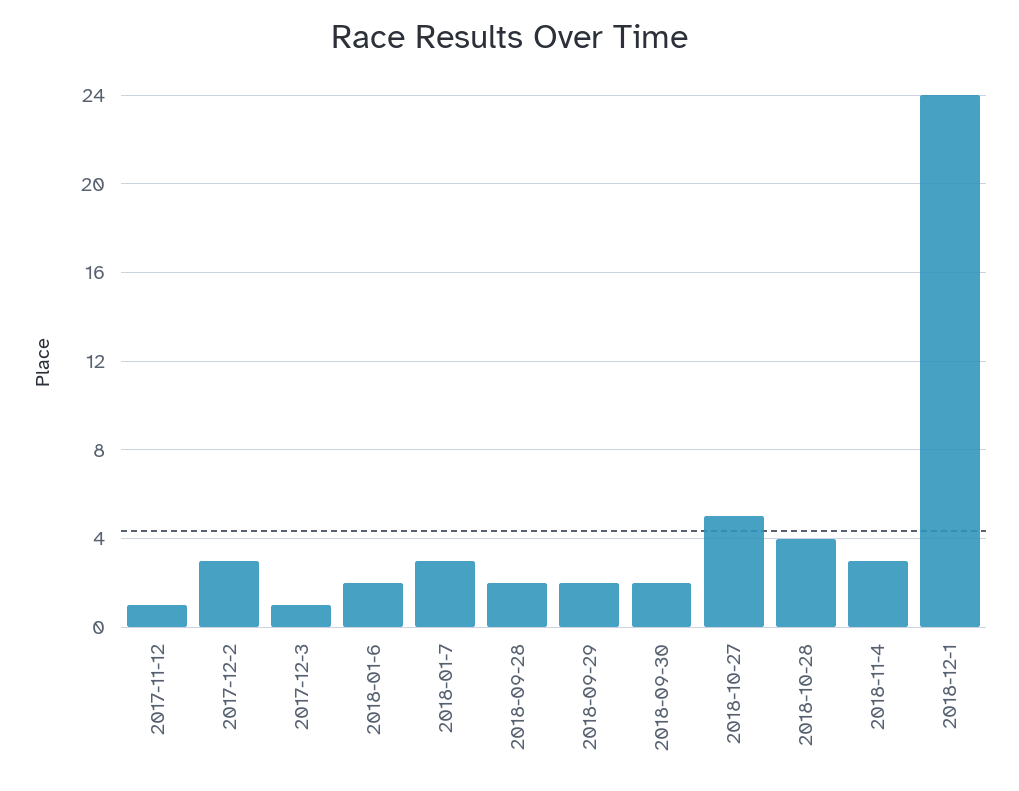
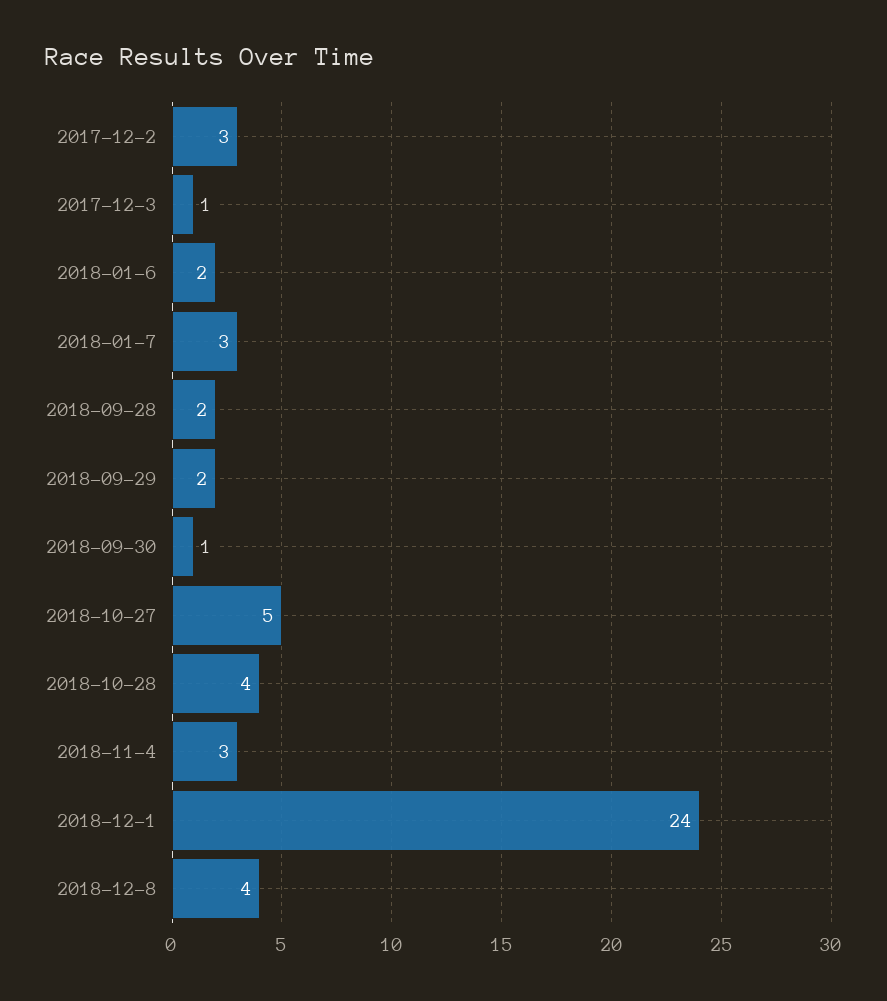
2017-11-12: 1 -> none
2018-09-30: 2 -> 1
2018-12-8: none -> 4

